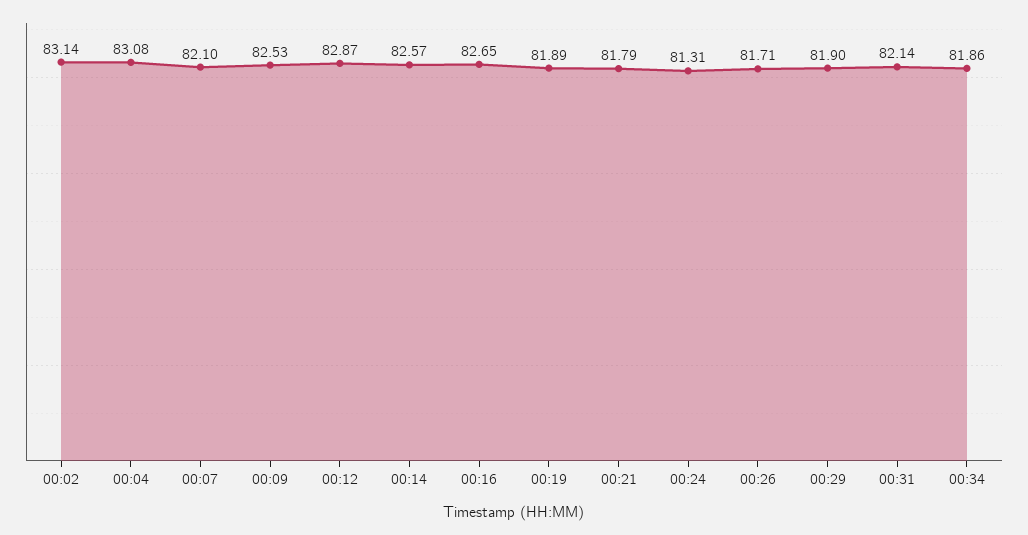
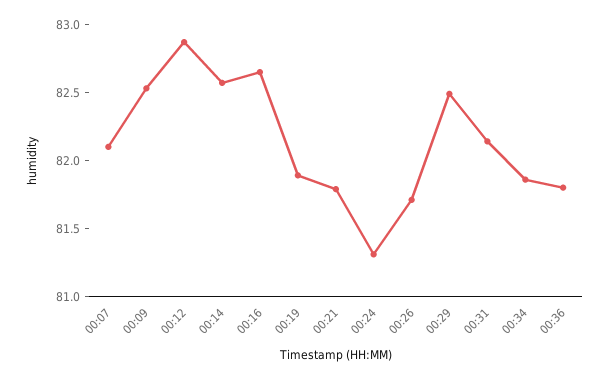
00:02: 83.14 -> none
00:04: 83.08 -> none
00:29: 81.9 -> 82.5
00:36: none -> 81.8

